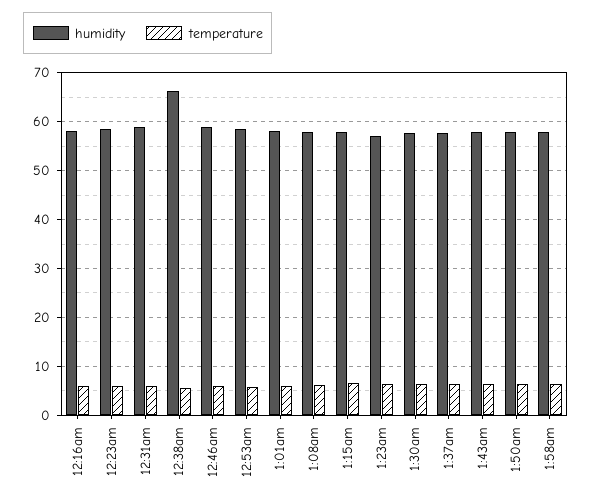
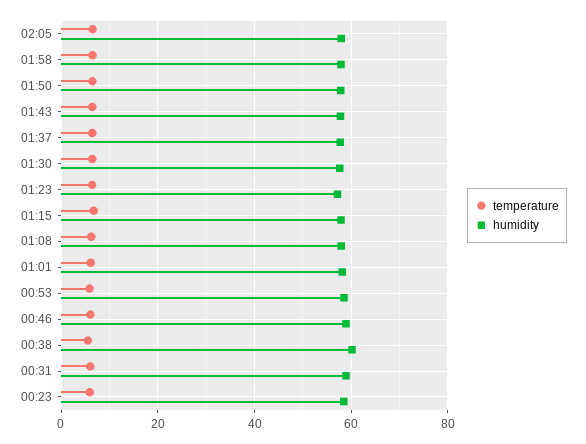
humidity, 12:16am: 58 -> none
temperature, 12:16am: 6 -> none
humidity, 12:38am: 66 -> 60
temperature, 02:05: none -> 6
humidity, 02:05: none -> 58

